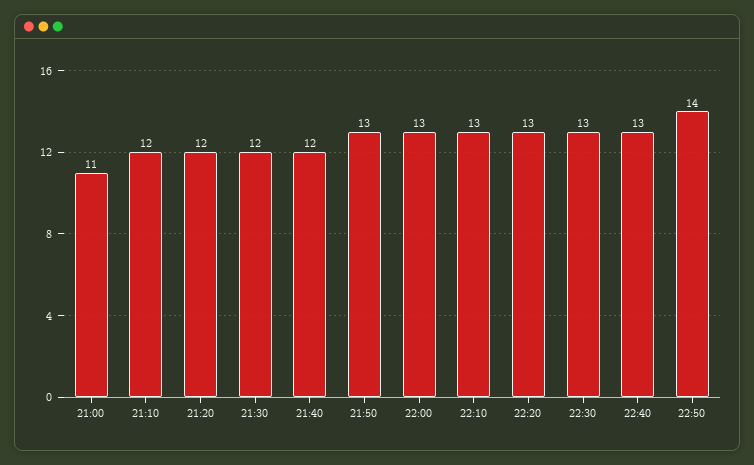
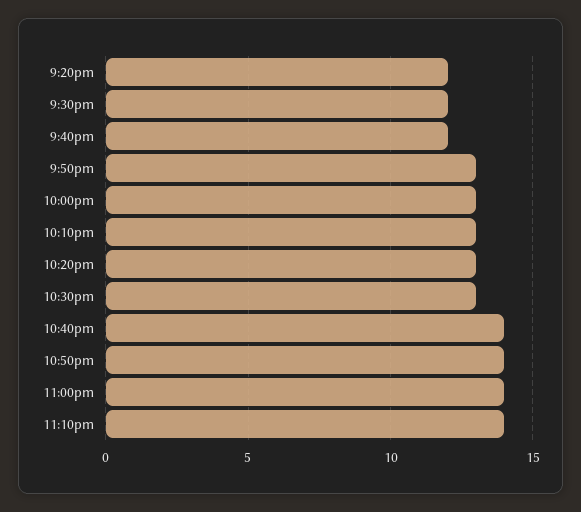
21:00: 11 -> none
21:10: 12 -> none
22:40: 13 -> 14
11:00pm: none -> 14
11:10pm: none -> 14

